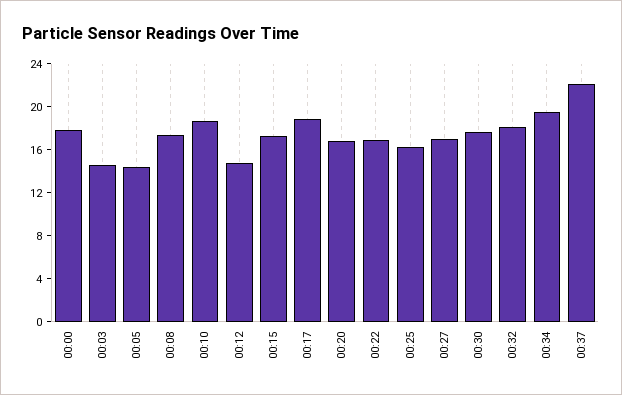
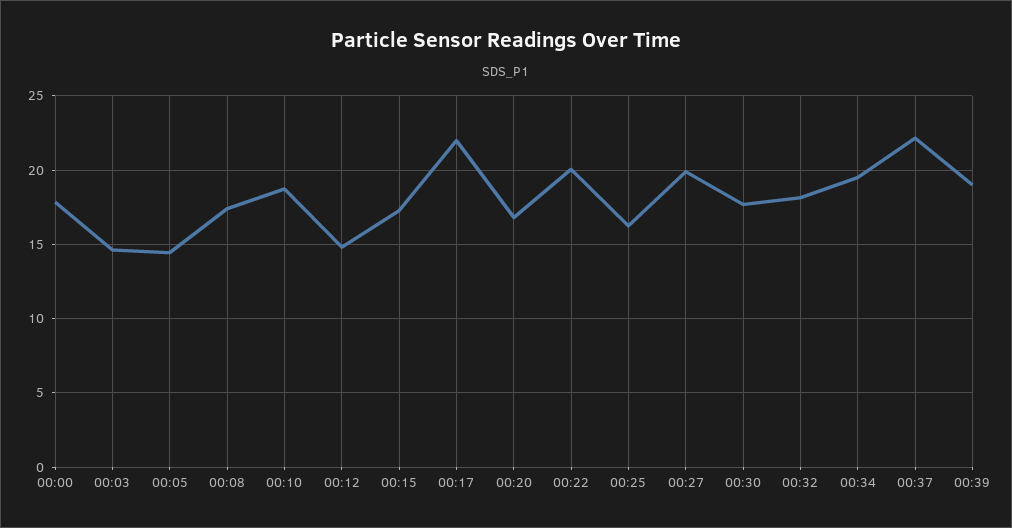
00:17: 19 -> 22
00:22: 17 -> 20
00:27: 17 -> 20
00:39: none -> 19

